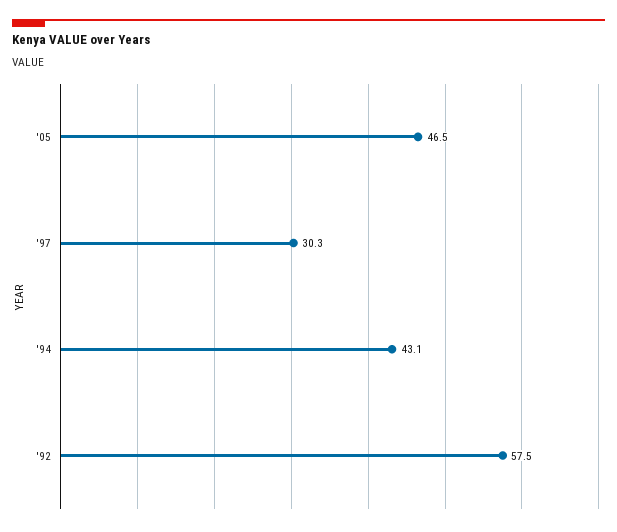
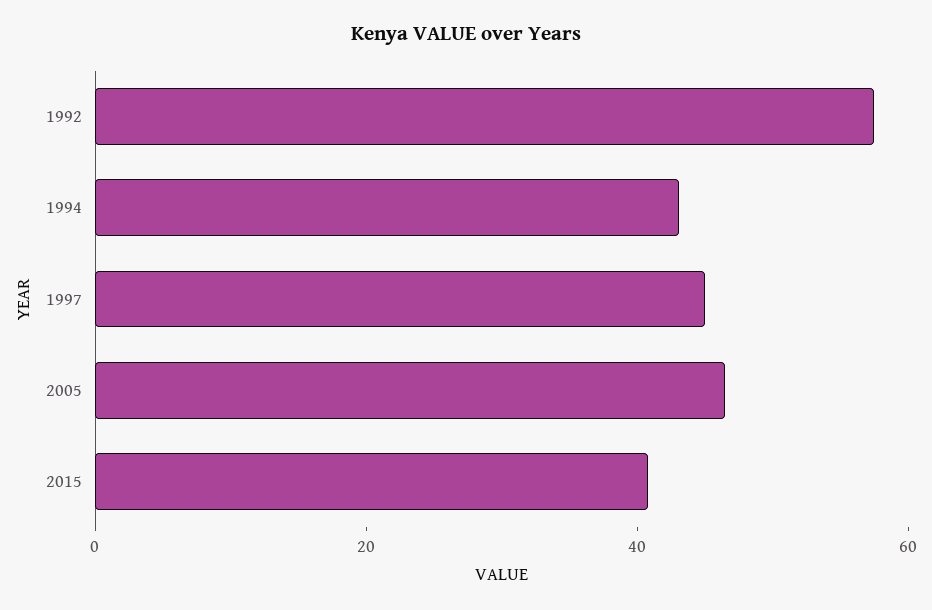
'97: 30.3 -> 45
2015: none -> 40

